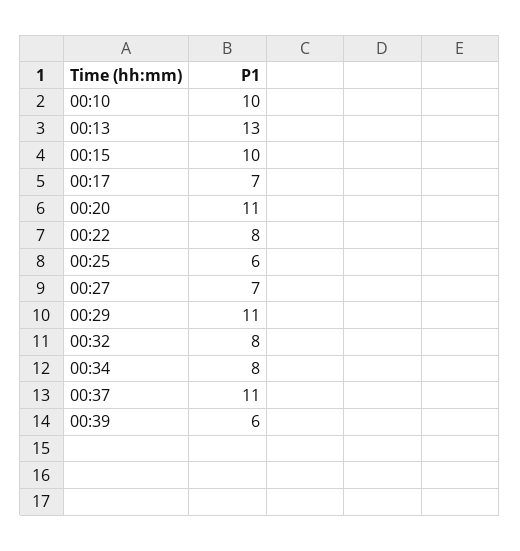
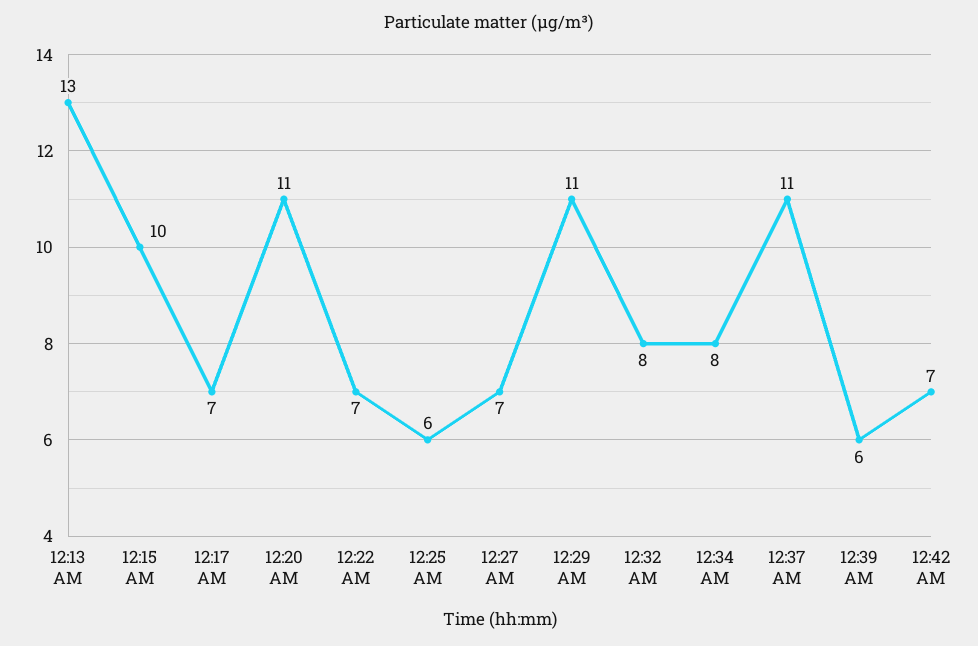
00:10: 10 -> none
00:22: 8 -> 7
12:42 AM: none -> 7

